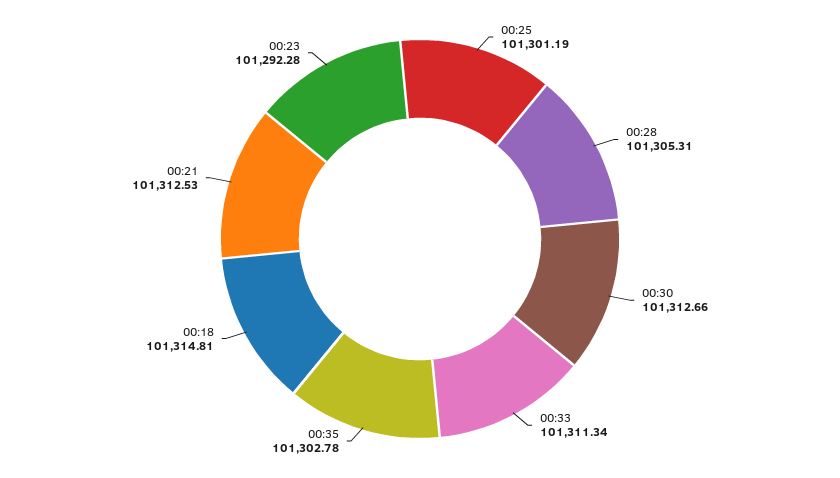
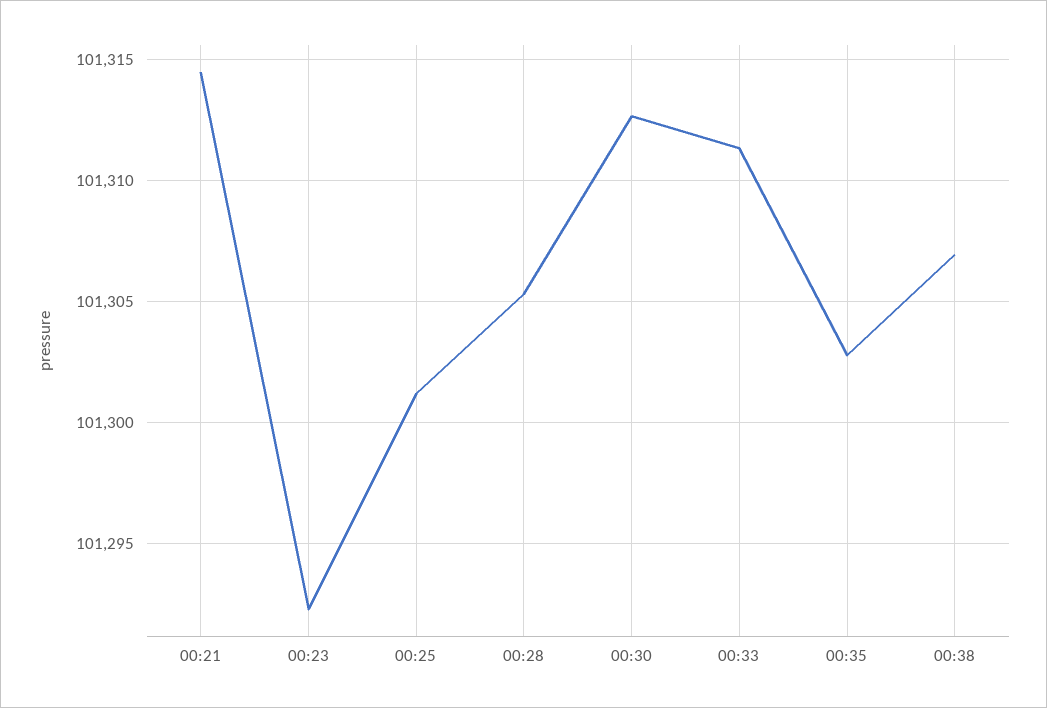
00:18: 101314.81 -> none
00:21: 101312.53 -> 101314.5
00:38: none -> 101307

